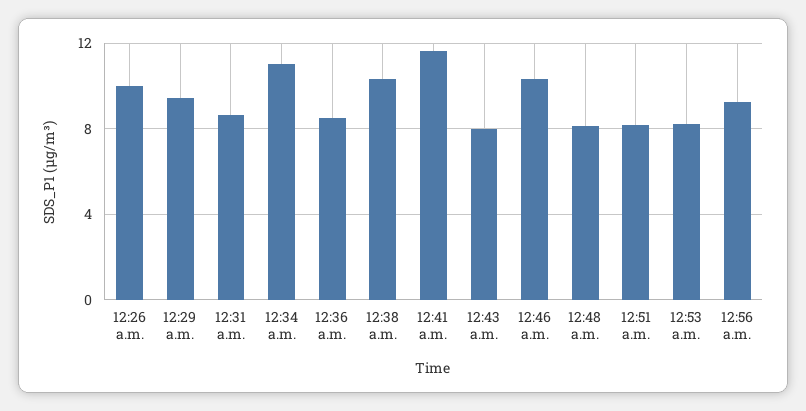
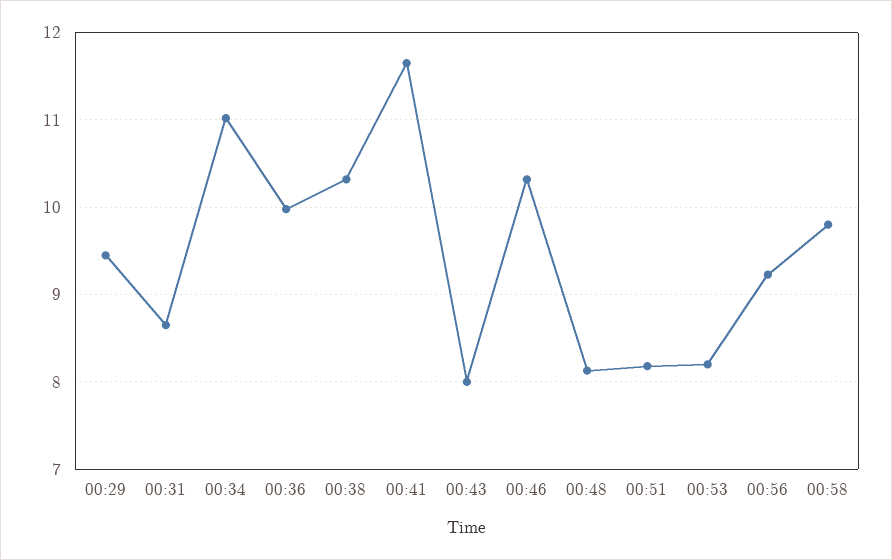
12:26 a.m.: 10 -> none
12:36 a.m.: 8.5 -> 10
00:58: none -> 9.8

